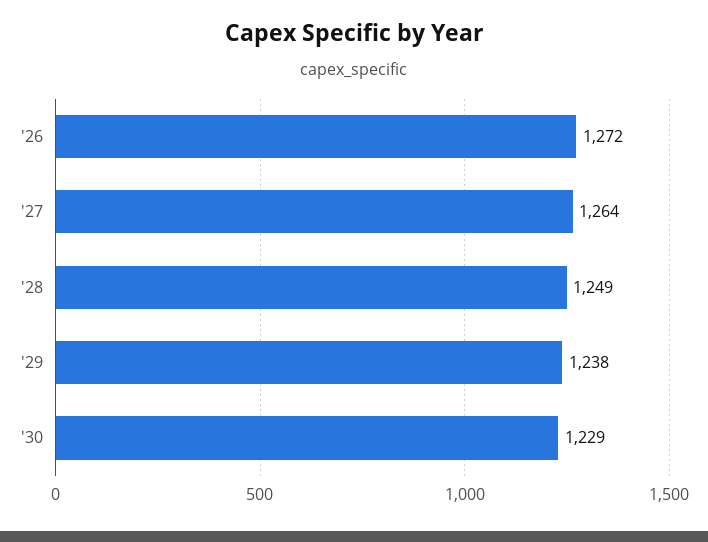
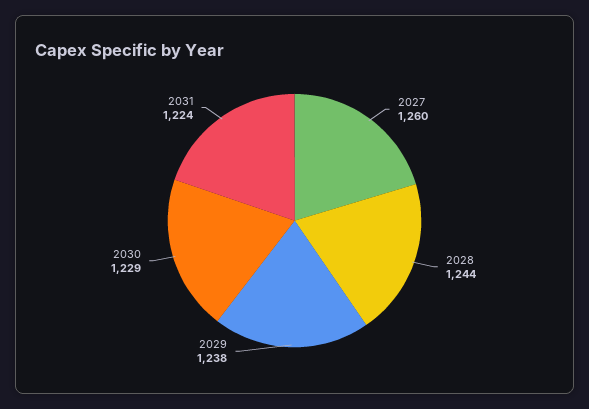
'26: 1272 -> none
'27: 1264 -> 1260
'28: 1249 -> 1244
2031: none -> 1224

